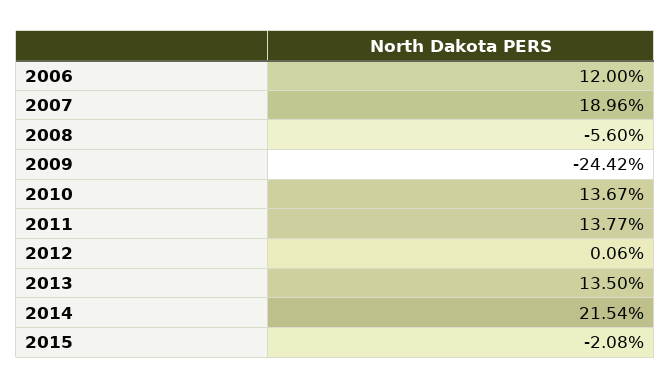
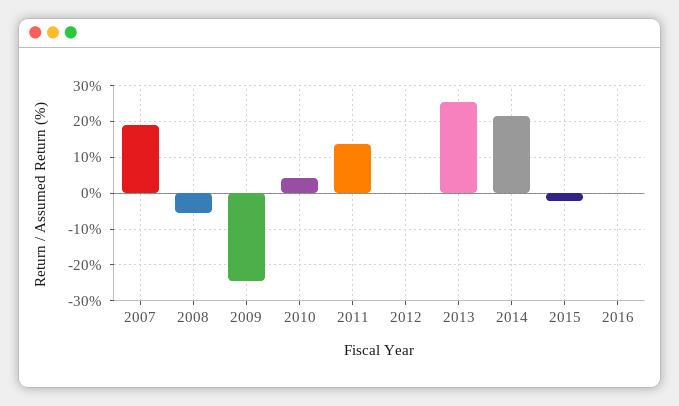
2006: 12 -> none
2010: 13.67 -> 4
2013: 13.5 -> 26
2016: none -> 0

